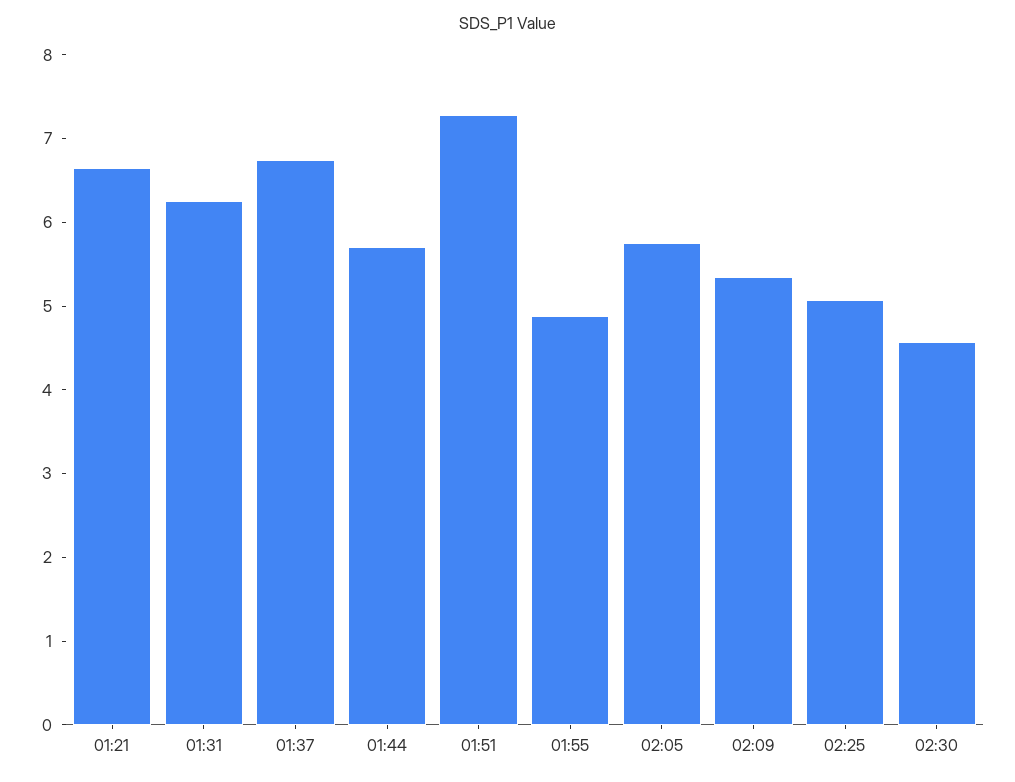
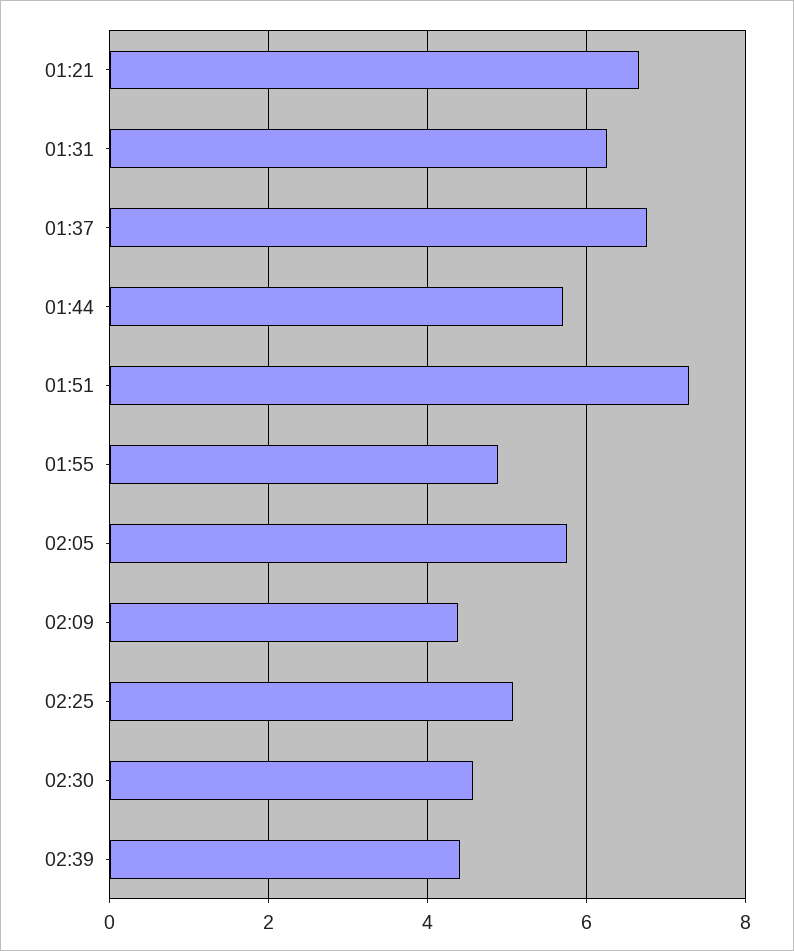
02:09: 5.4 -> 4.4
02:39: none -> 4.4

